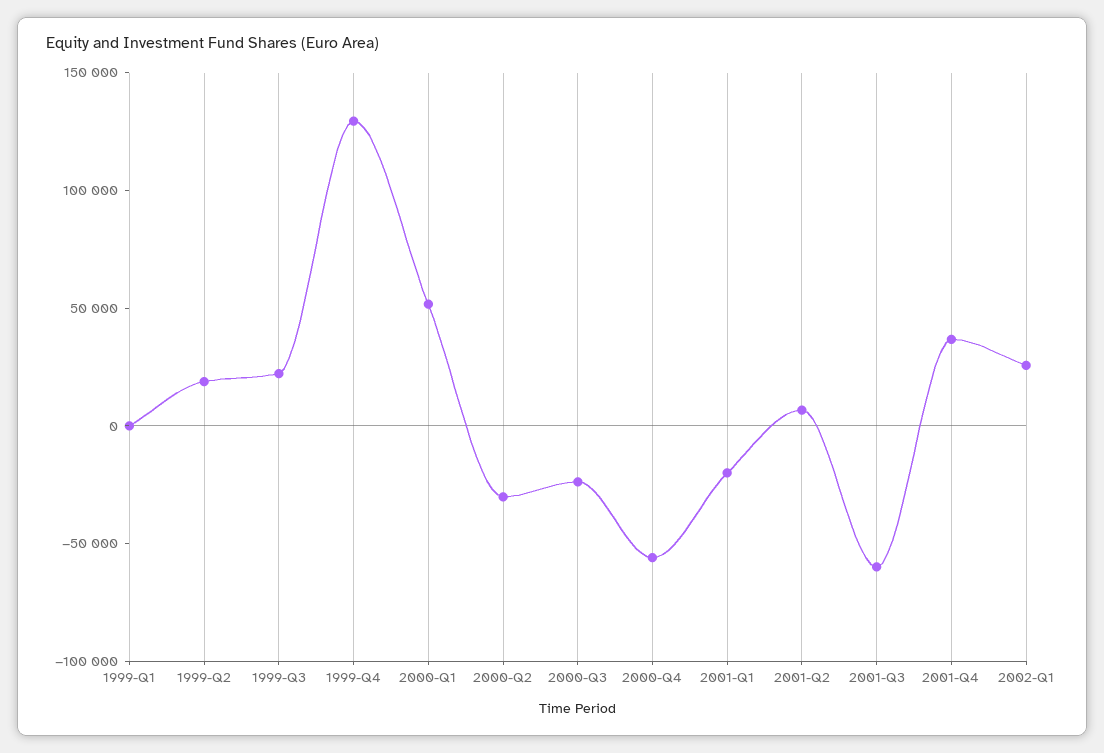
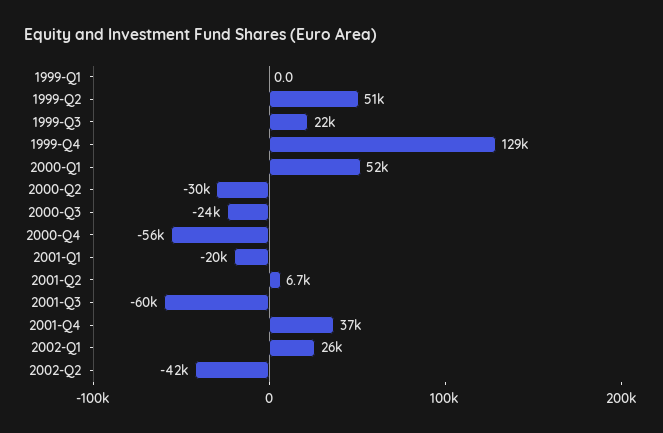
1999-Q2: 20000 -> 51000
2002-Q2: none -> -42000

